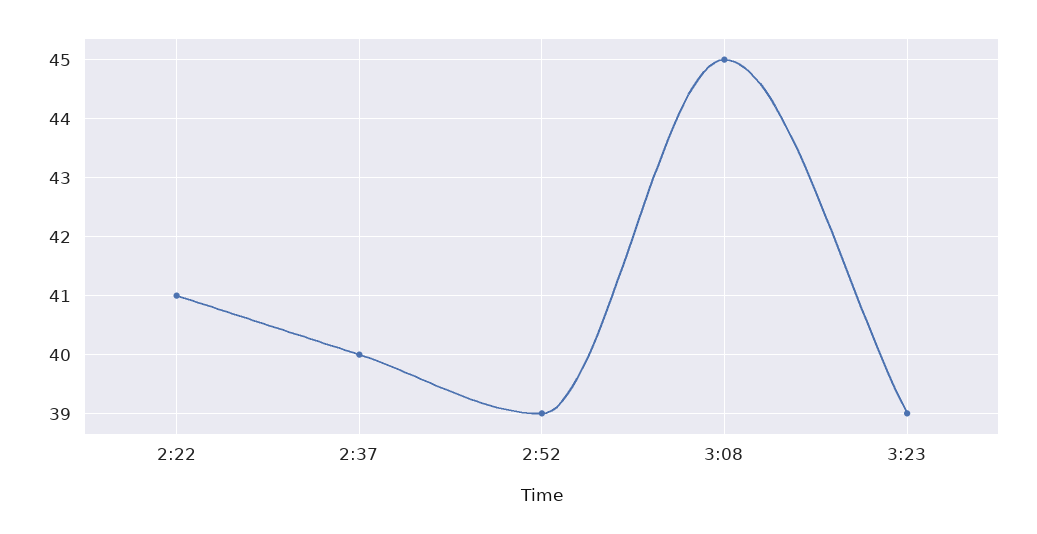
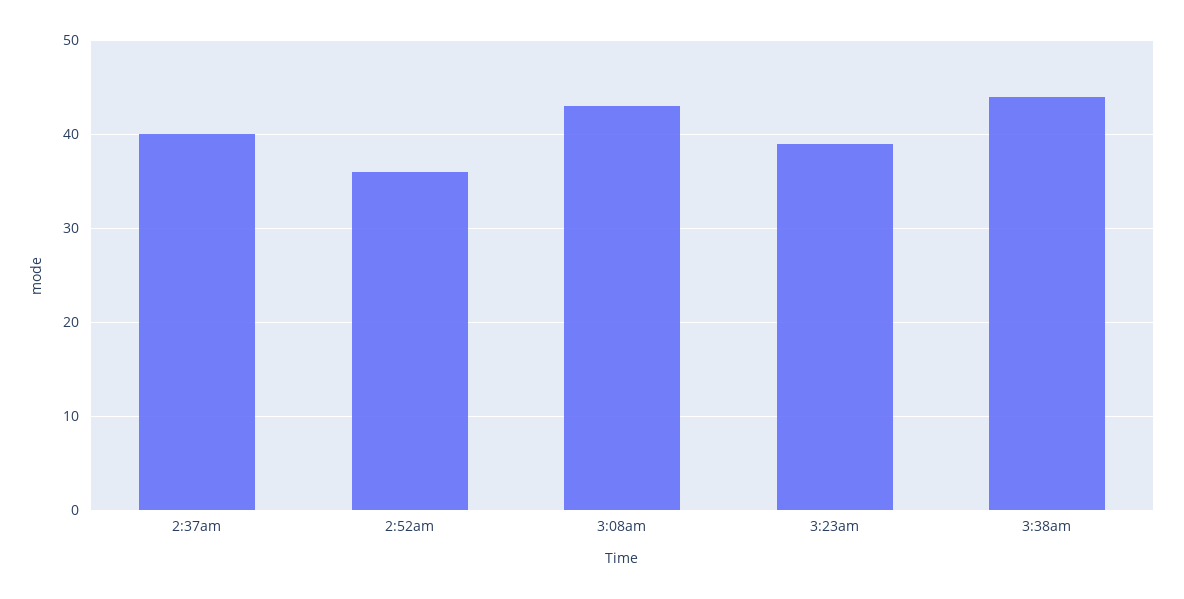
2:22: 41 -> none
2:52: 39 -> 36
3:08: 45 -> 43
3:38am: none -> 44

